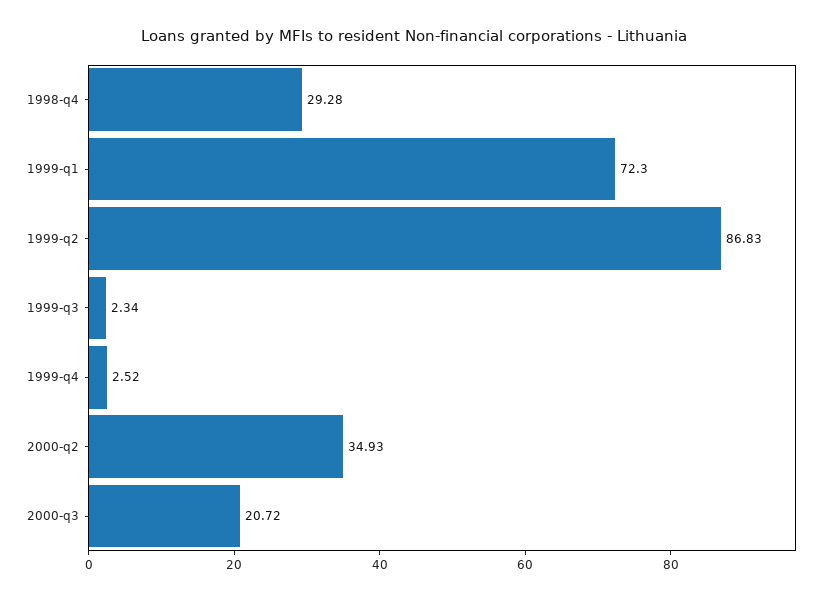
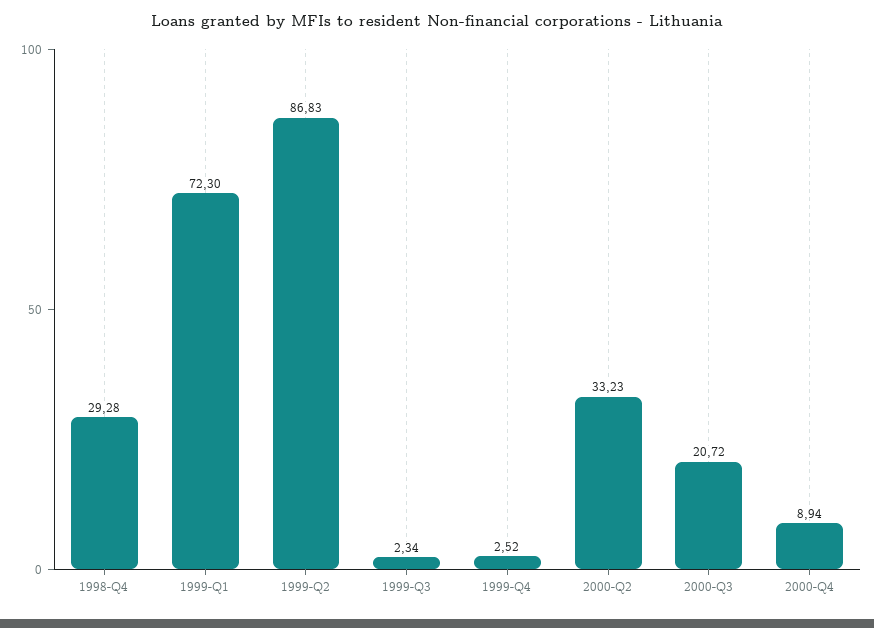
2000-q2: 34.93 -> 33.23
2000-Q4: none -> 8.94

